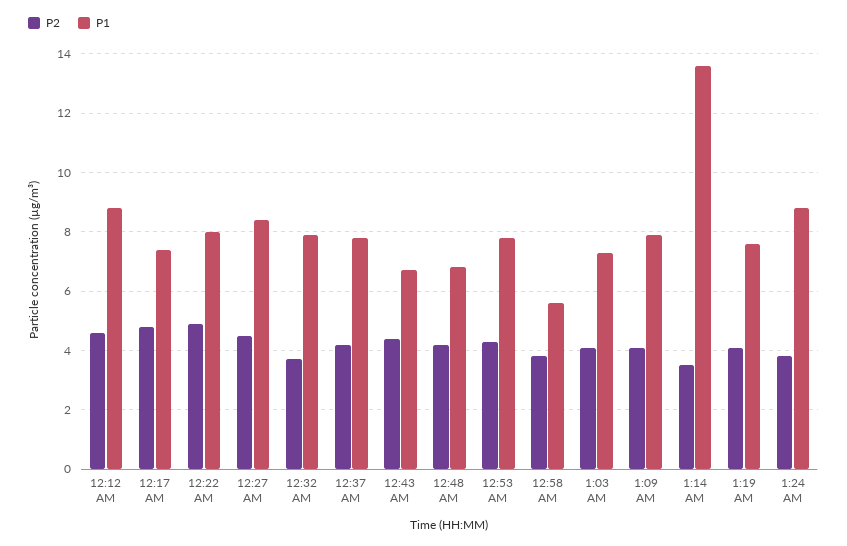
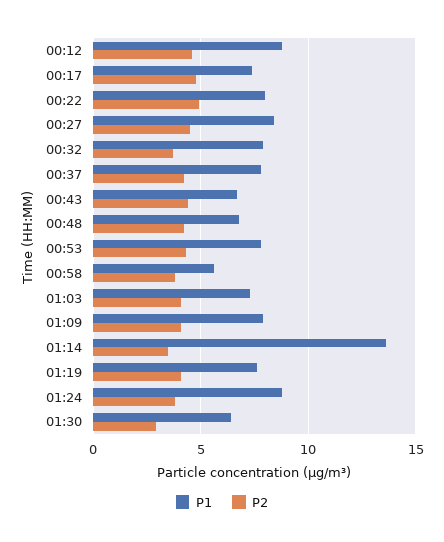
P1, 01:30: none -> 6.5
P2, 01:30: none -> 3

